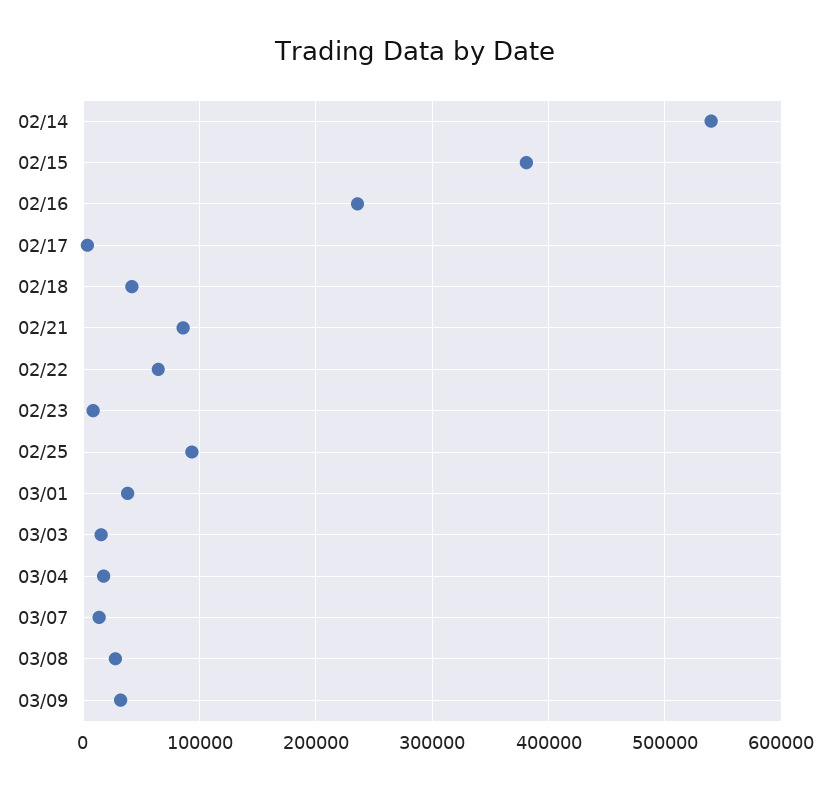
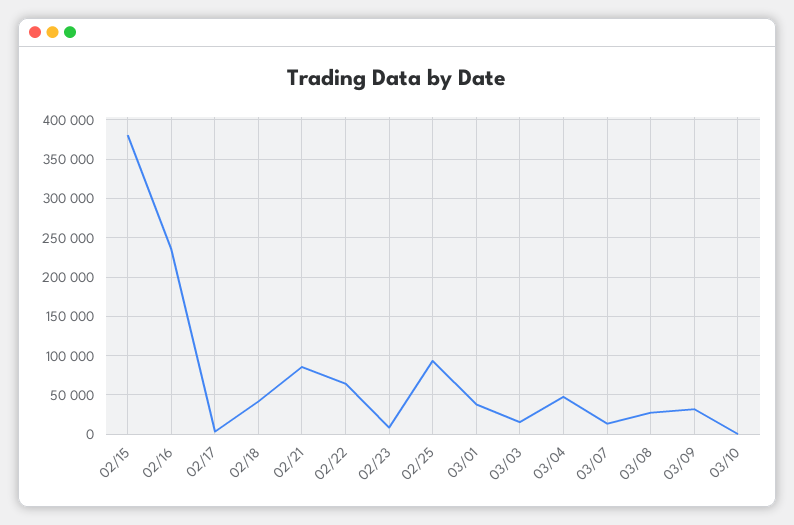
02/14: 540000 -> none
03/04: 20000 -> 50000
03/10: none -> 0

